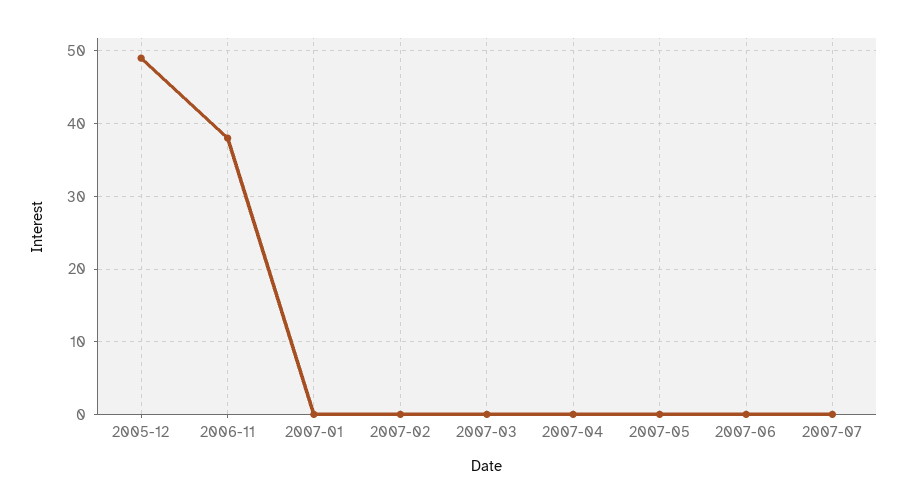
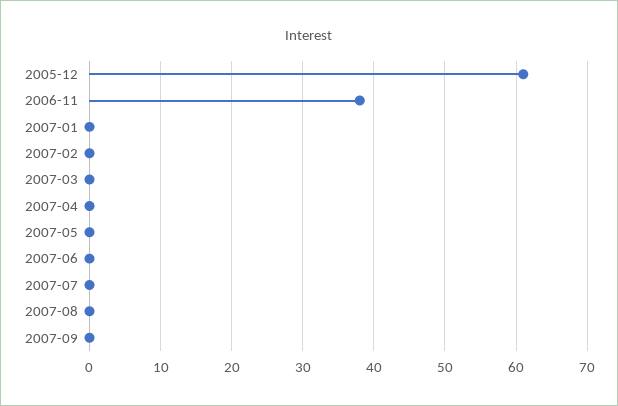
2005-12: 49 -> 61
2007-08: none -> 0
2007-09: none -> 0

